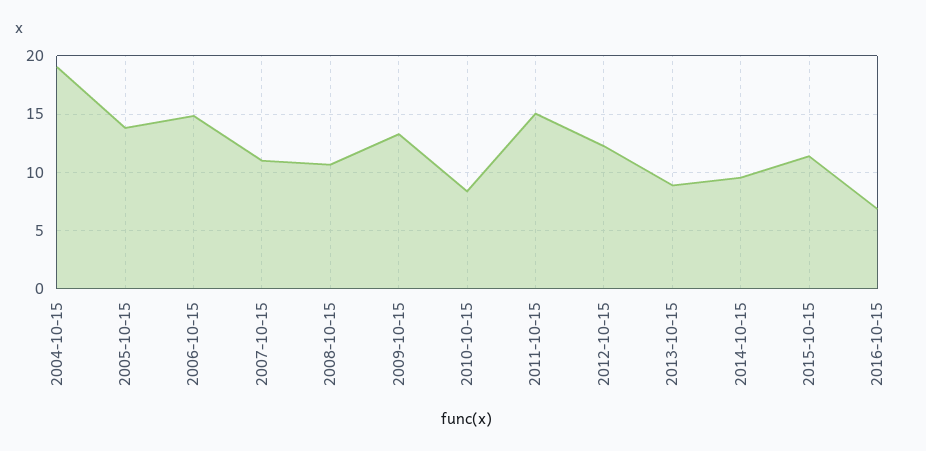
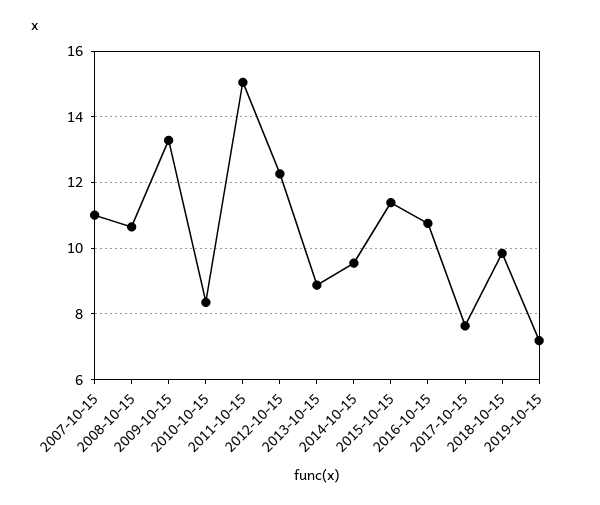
2004-10-15: 19 -> none
2005-10-15: 14 -> none
2006-10-15: 15 -> none
2016-10-15: 7 -> 10.8
2017-10-15: none -> 7.6
2018-10-15: none -> 9.8
2019-10-15: none -> 7.2

